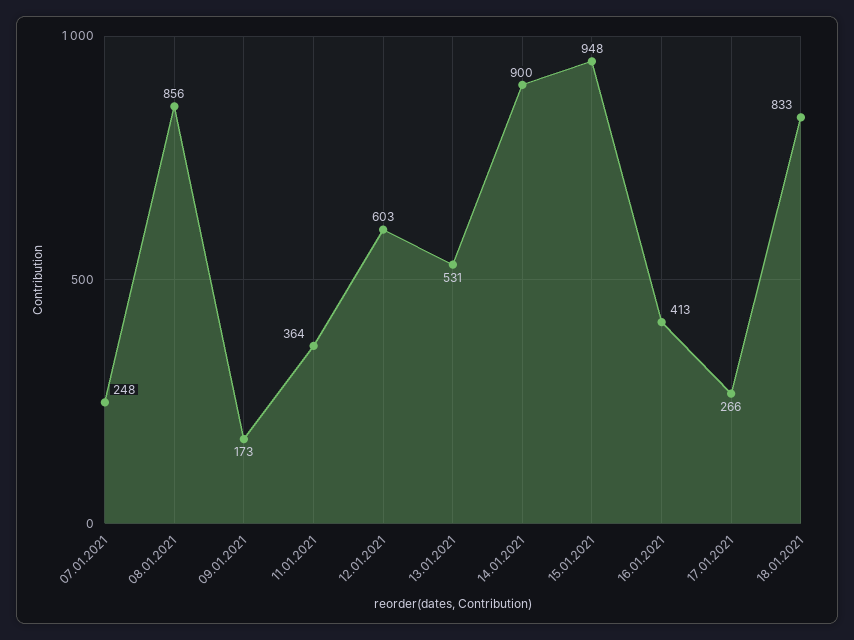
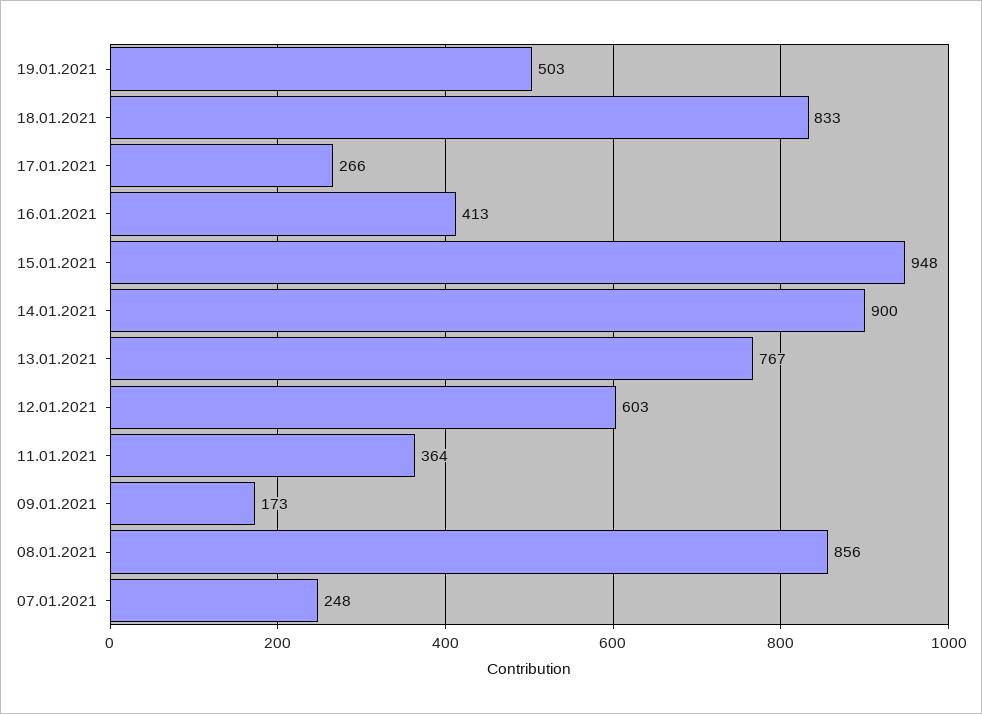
13.01.2021: 531 -> 767
19.01.2021: none -> 503

